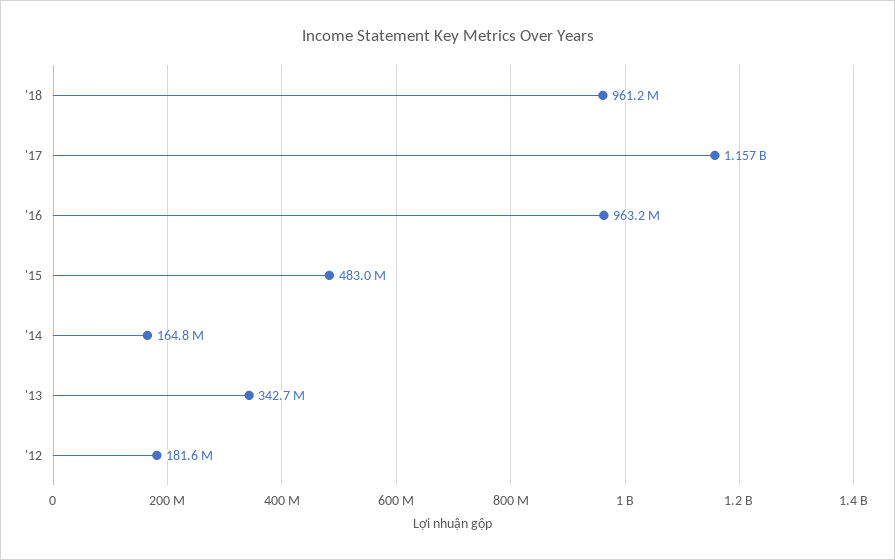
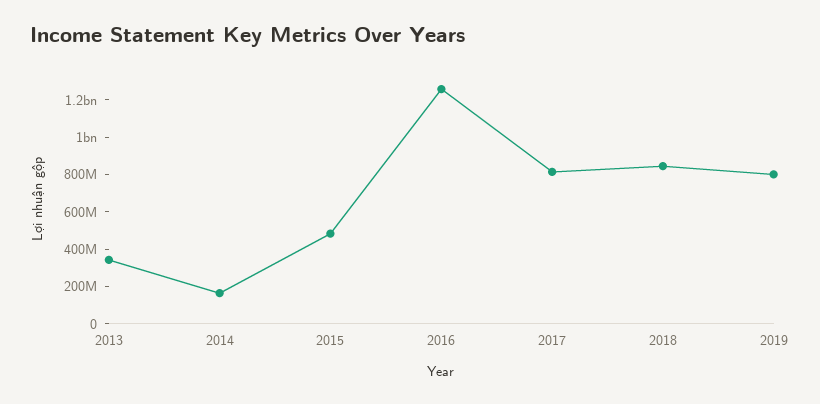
'18: 961200000 -> 850000000
'17: 1157000000 -> 800000000
'16: 963200000 -> 1250000000
'12: 181600000 -> none
2019: none -> 800000000

